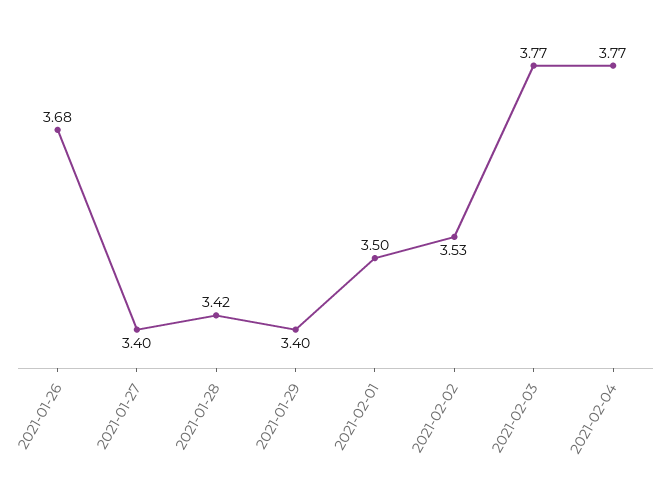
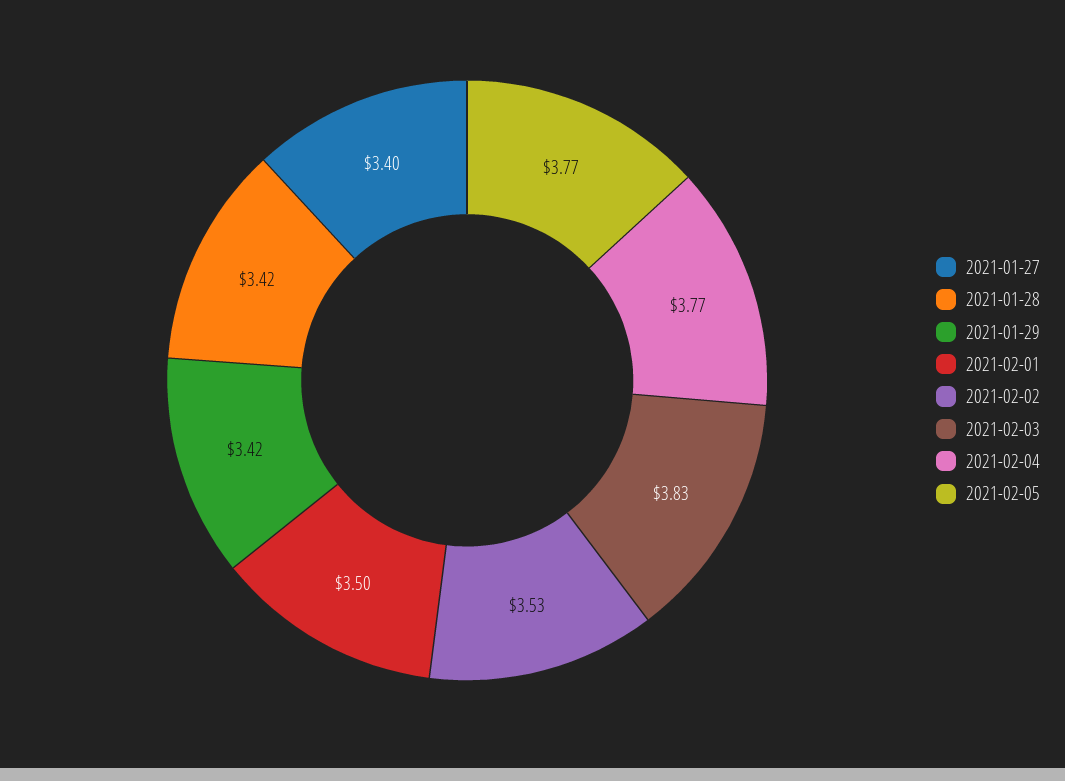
2021-01-26: 3.68 -> none
2021-01-29: 3.4 -> 3.42
2021-02-03: 3.77 -> 3.83
2021-02-05: none -> 3.77

